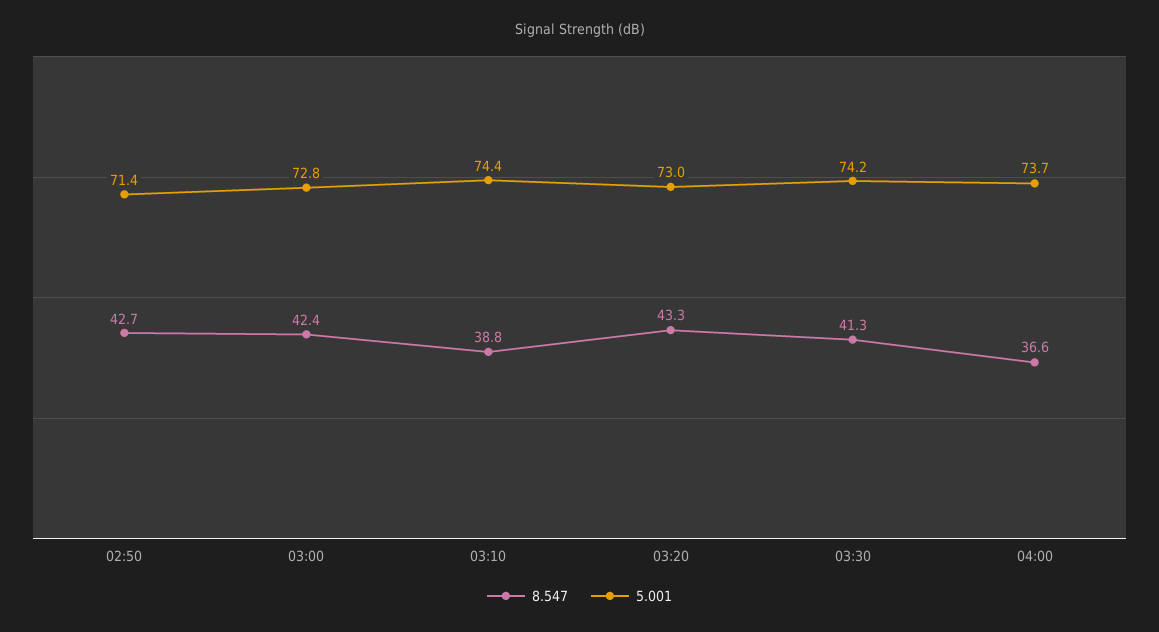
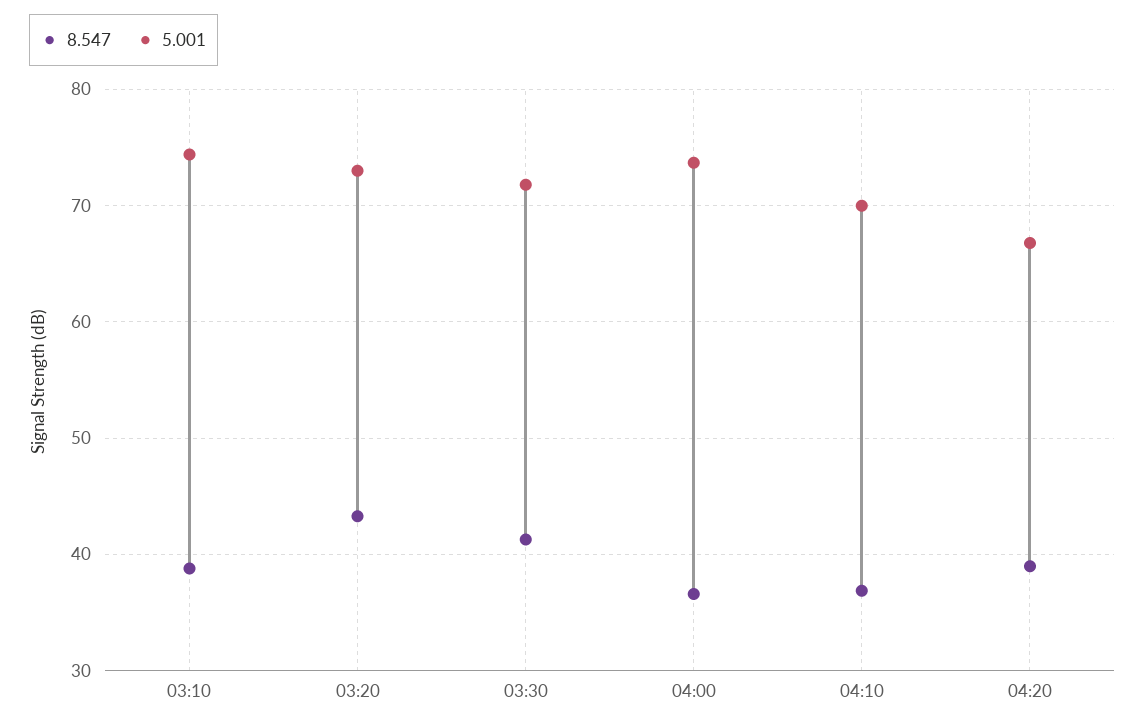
8.547, 02:50: 42.7 -> none
5.001, 02:50: 71.4 -> none
8.547, 03:00: 42.4 -> none
5.001, 03:00: 72.8 -> none
5.001, 03:30: 74.2 -> 72
8.547, 04:10: none -> 37
5.001, 04:10: none -> 70
8.547, 04:20: none -> 39
5.001, 04:20: none -> 67

